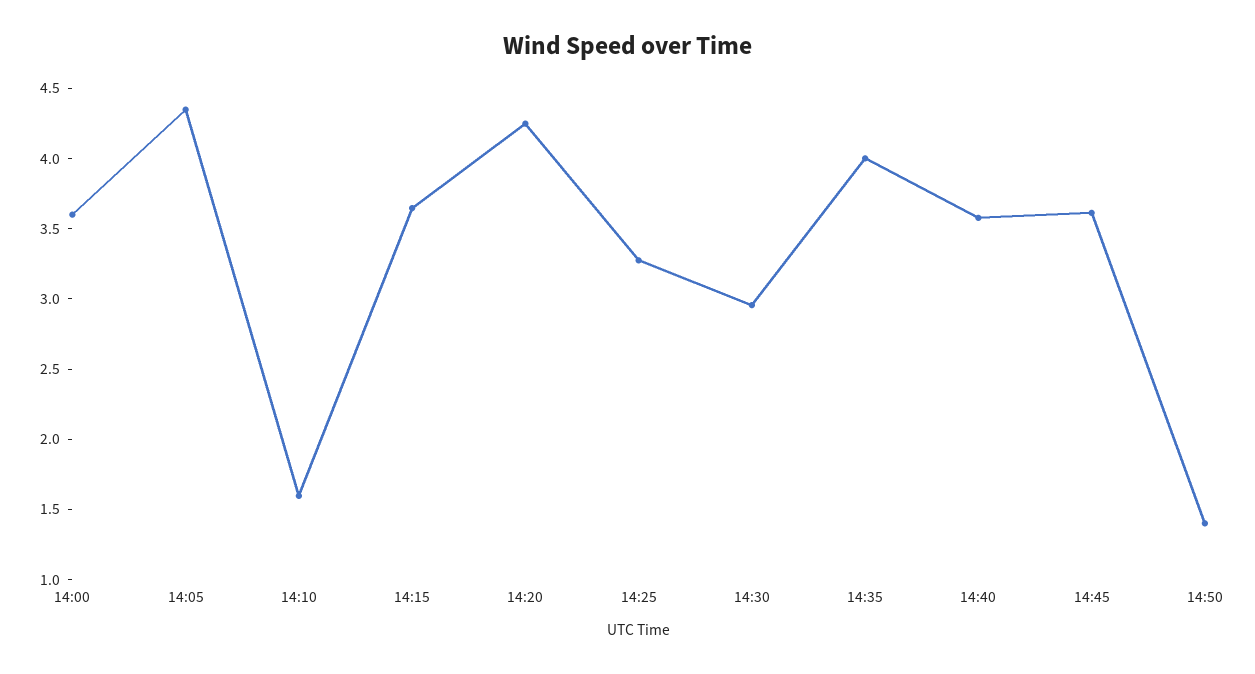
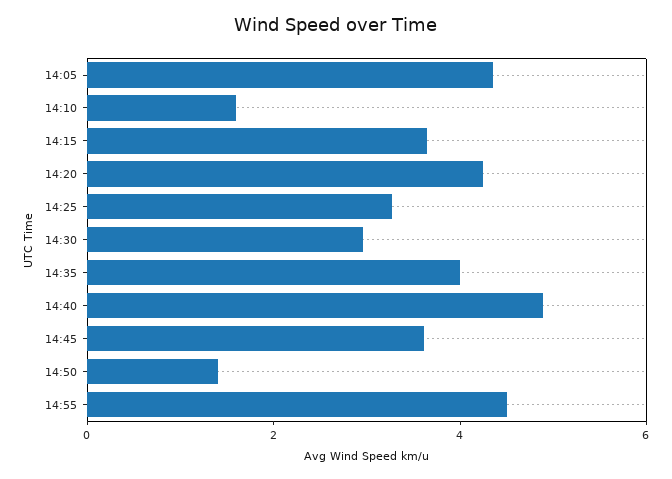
14:00: 3.6 -> none
14:40: 3.6 -> 5
14:55: none -> 4.5

